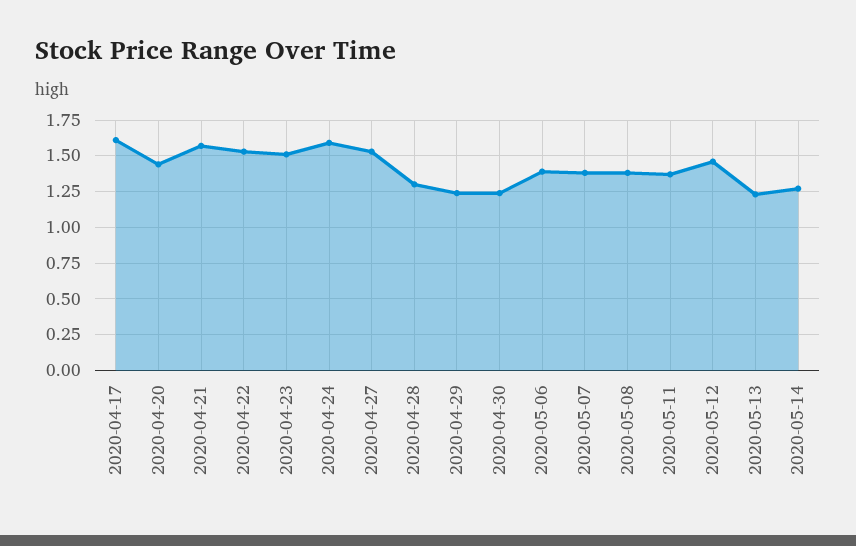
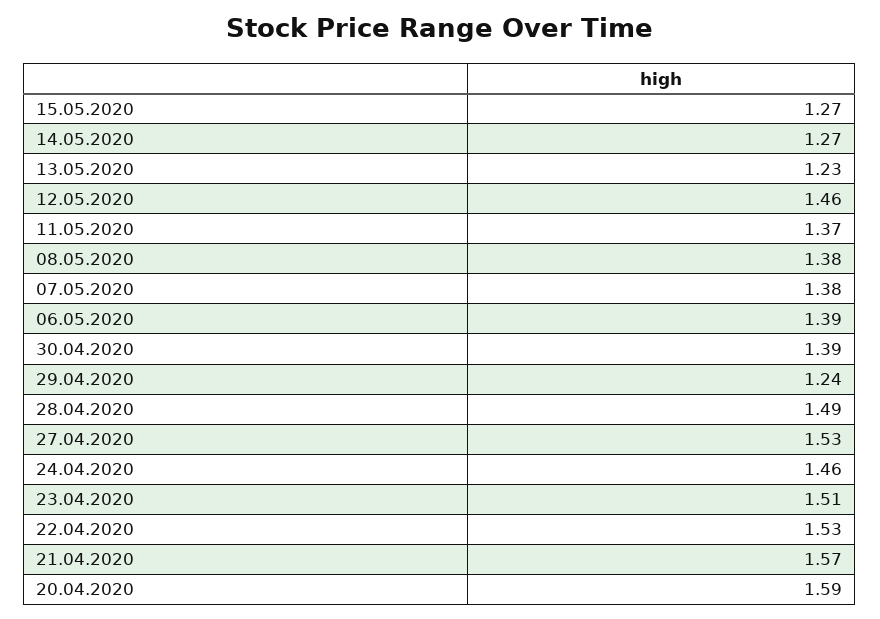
2020-04-17: 1.6 -> none
2020-04-20: 1.45 -> 1.59
2020-04-24: 1.6 -> 1.46
2020-04-28: 1.3 -> 1.49
2020-04-30: 1.25 -> 1.39
15.05.2020: none -> 1.27

